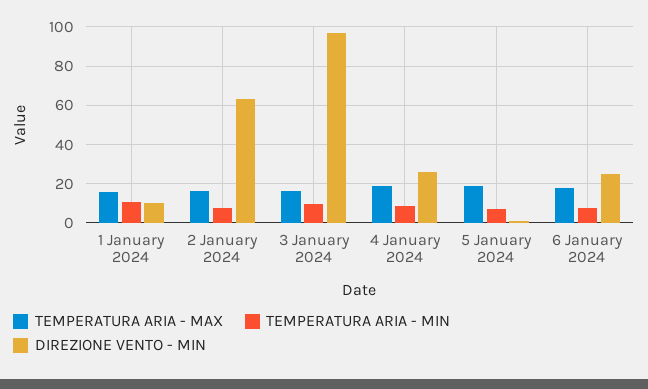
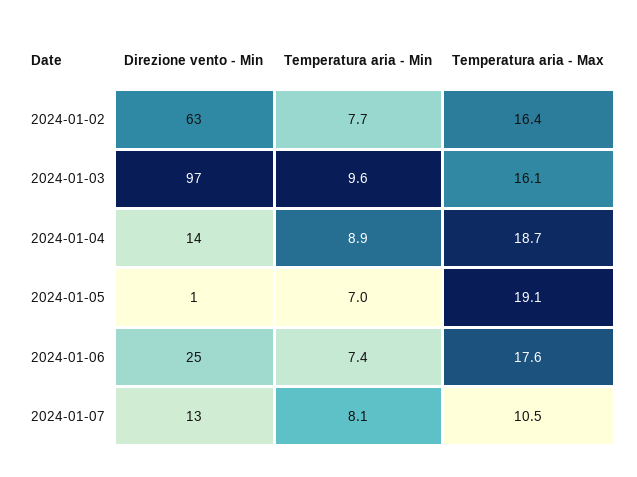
TEMPERATURA ARIA - MAX, 1 January 2024: 15 -> none
TEMPERATURA ARIA - MIN, 1 January 2024: 10 -> none
DIREZIONE VENTO - MIN, 1 January 2024: 10 -> none
DIREZIONE VENTO - MIN, 4 January 2024: 25 -> 14
DIREZIONE VENTO - MIN, 2024-01-07: none -> 13
TEMPERATURA ARIA - MIN, 2024-01-07: none -> 8.1
TEMPERATURA ARIA - MAX, 2024-01-07: none -> 10.5

